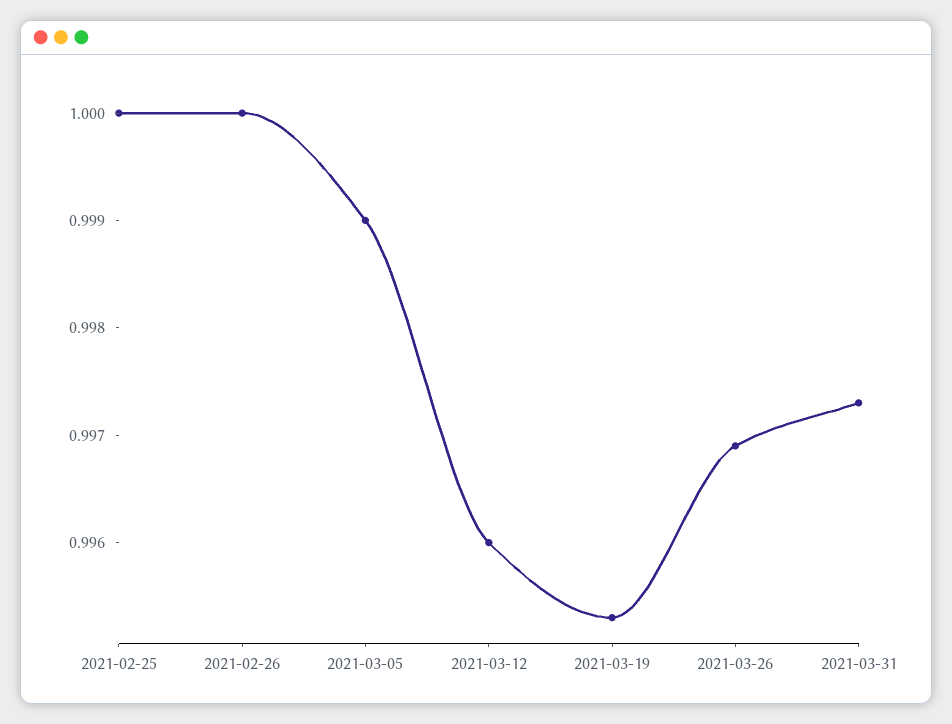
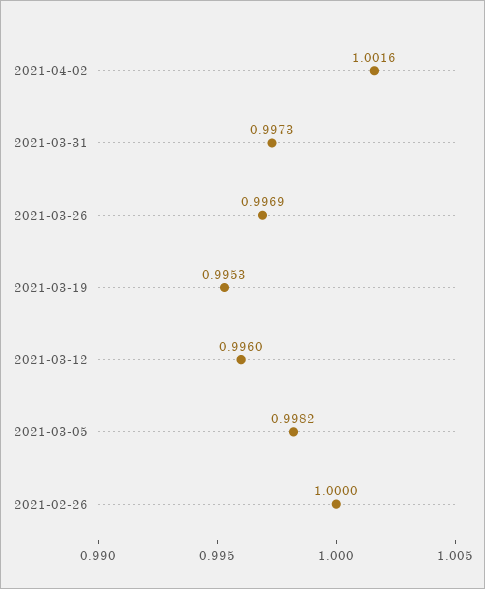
2021-02-25: 1 -> none
2021-03-05: 0.999 -> 0.9982
2021-04-02: none -> 1.0016

